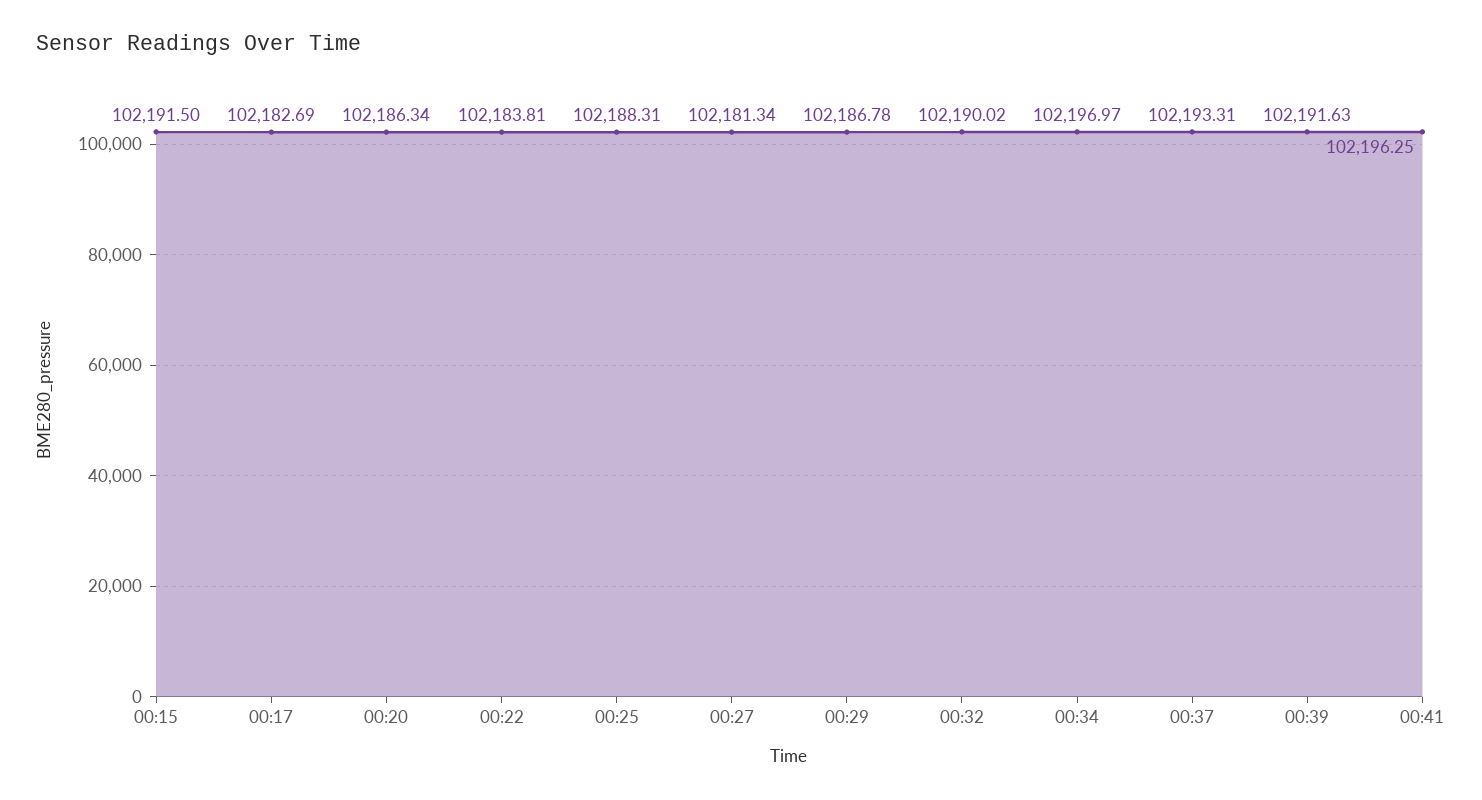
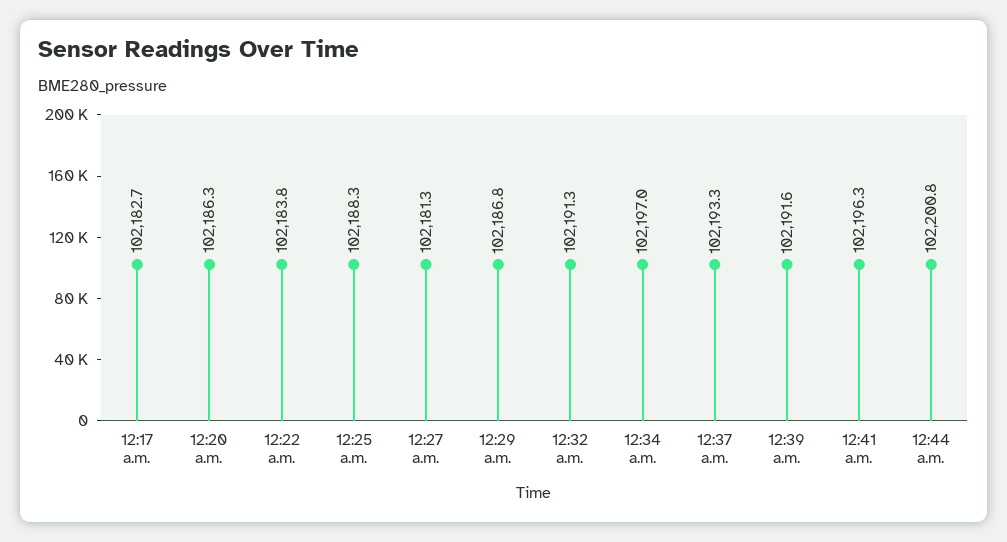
00:15: 102191.5 -> none
00:32: 102190.02 -> 102191.3
12:44 a.m.: none -> 102200.8

